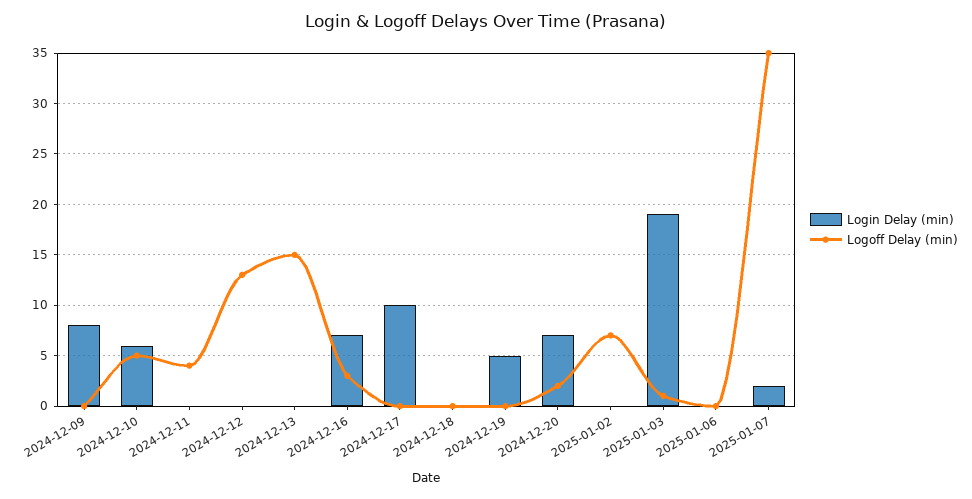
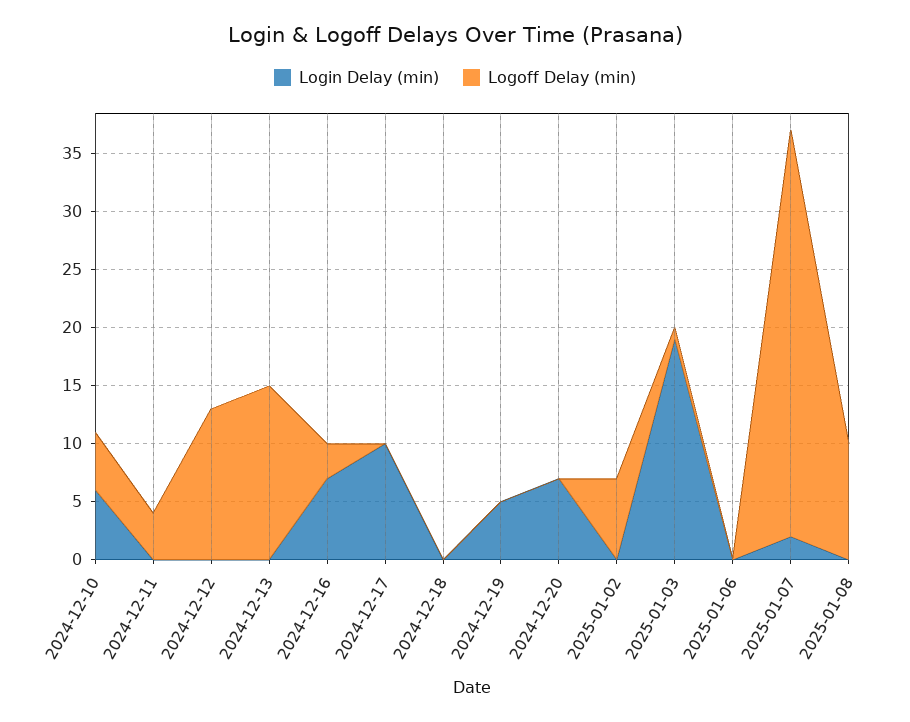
Login Delay (min), 2024-12-09: 8 -> none
Logoff Delay (min), 2024-12-09: 0 -> none
Logoff Delay (min), 2024-12-20: 2 -> 0
Login Delay (min), 2025-01-08: none -> 0
Logoff Delay (min), 2025-01-08: none -> 10

